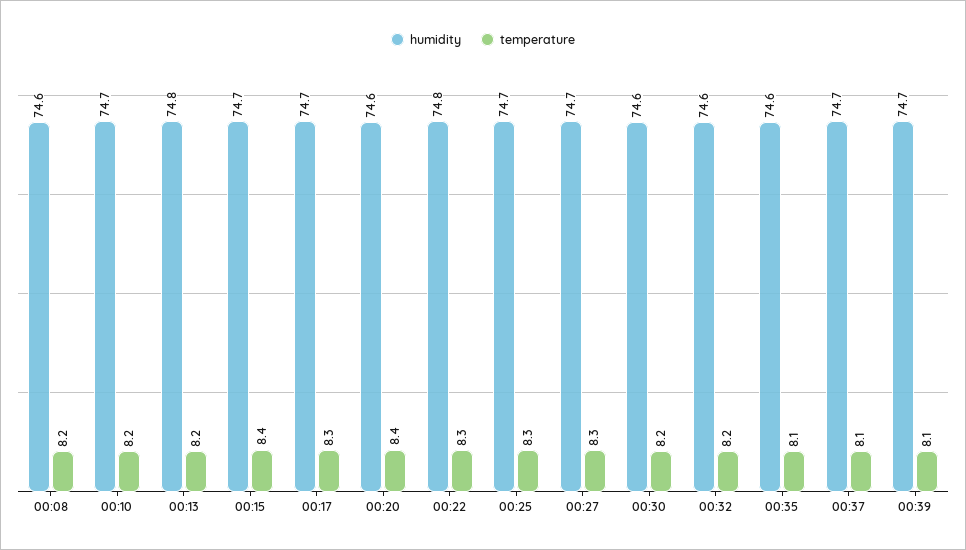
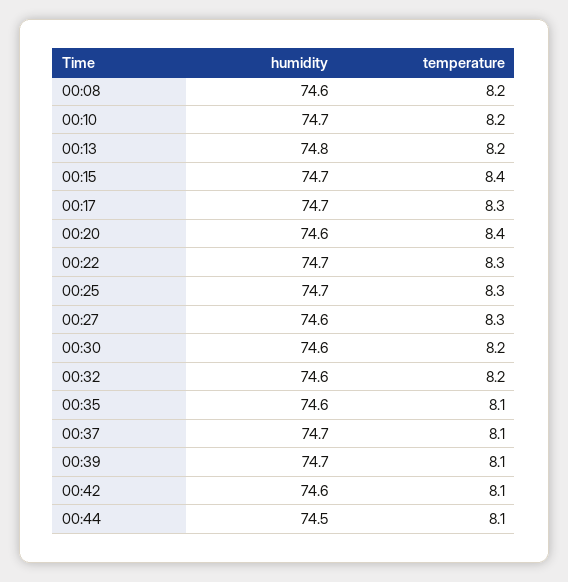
humidity, 00:22: 74.8 -> 74.7
humidity, 00:27: 74.7 -> 74.6
humidity, 00:42: none -> 74.6
temperature, 00:42: none -> 8.1
humidity, 00:44: none -> 74.5
temperature, 00:44: none -> 8.1

